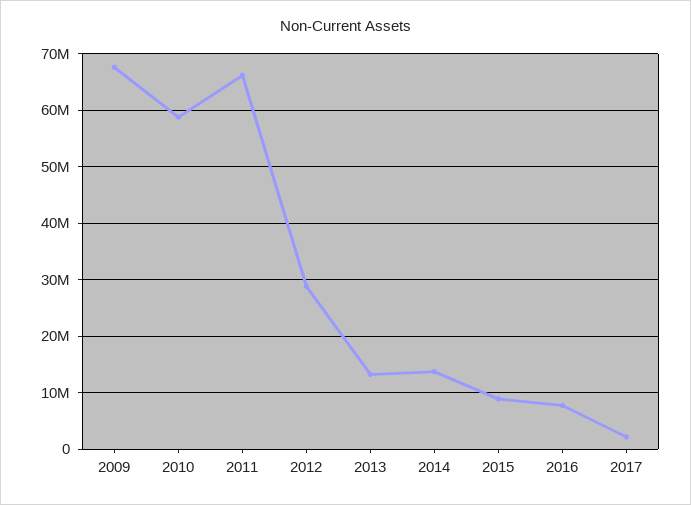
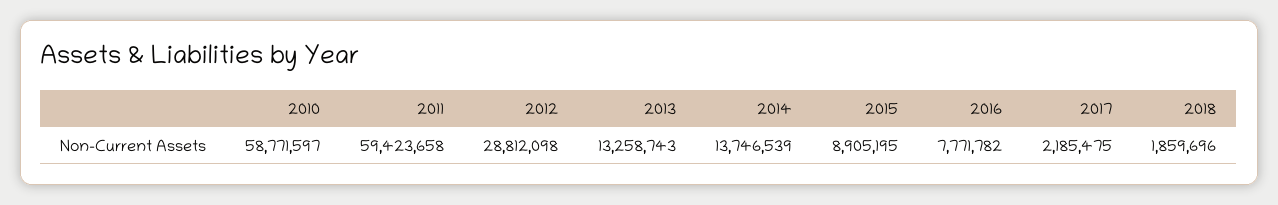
2009: 68000000 -> none
2011: 66000000 -> 59423658
2018: none -> 1859696

